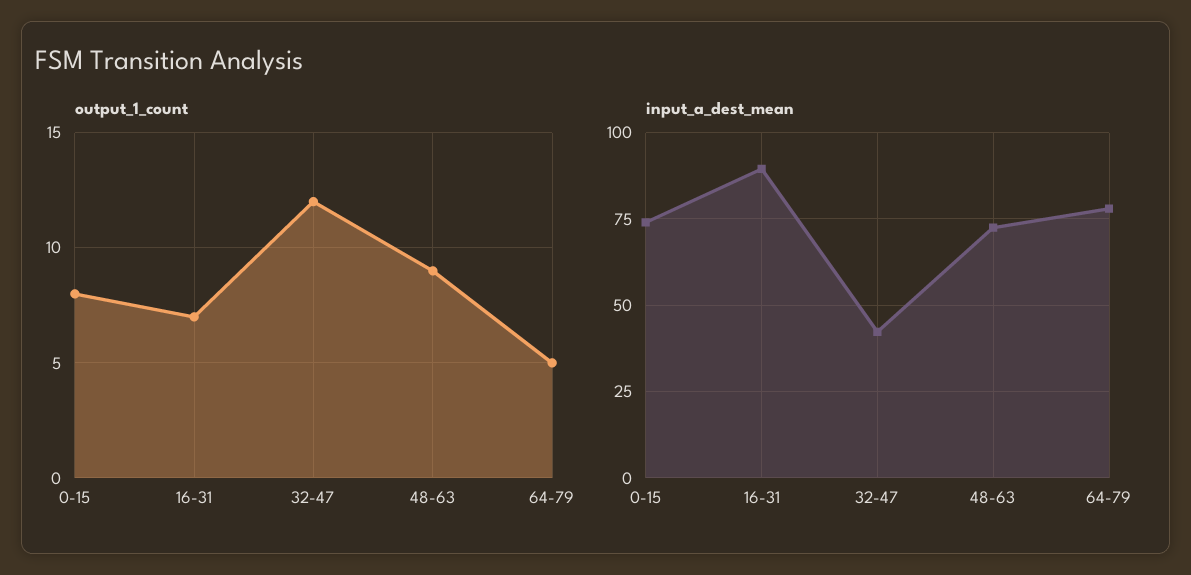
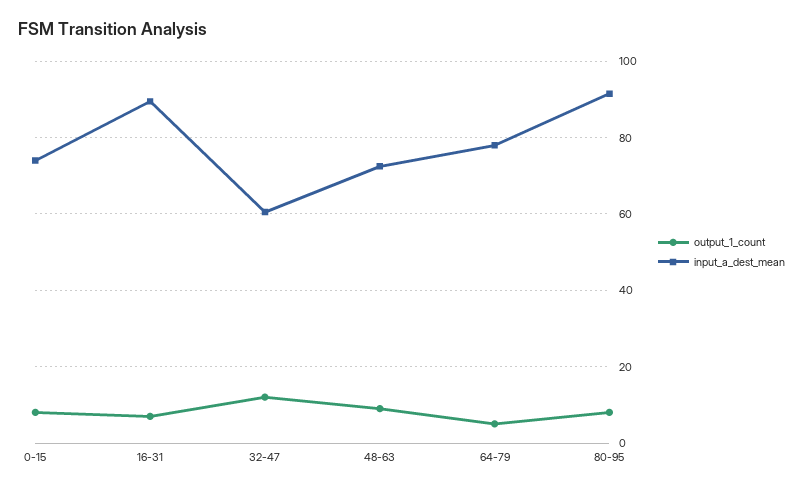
input_a_dest_mean, 32-47: 42.5 -> 60
output_1_count, 80-95: none -> 8
input_a_dest_mean, 80-95: none -> 92

